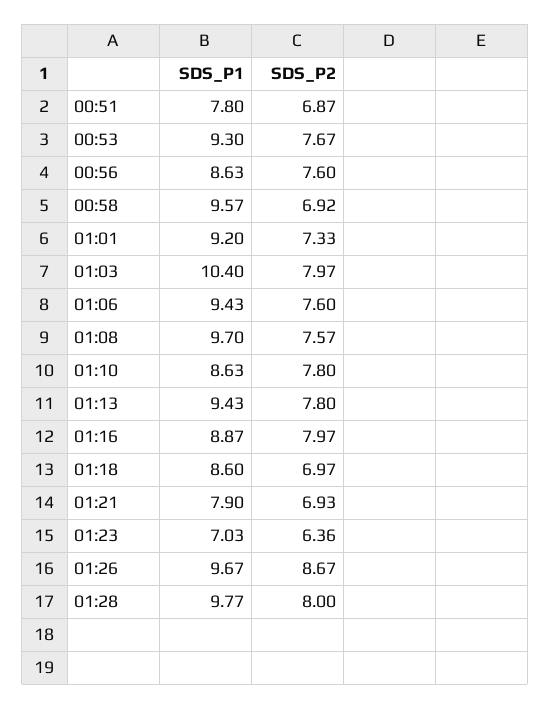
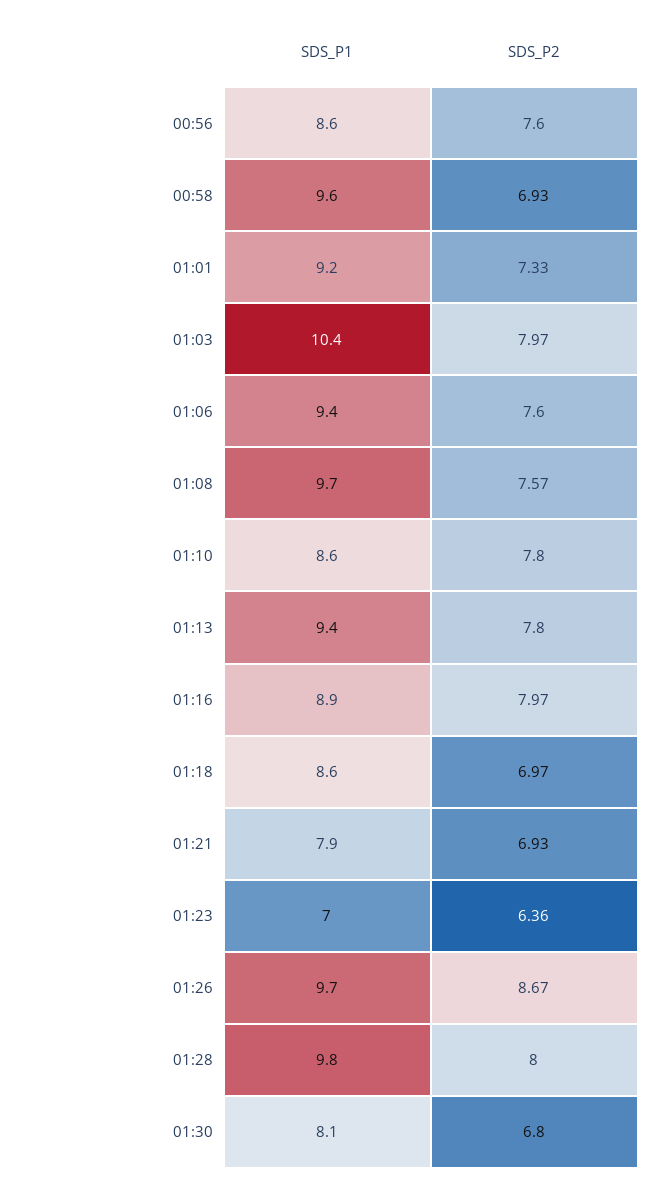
SDS_P1, 00:51: 7.8 -> none
SDS_P2, 00:51: 6.87 -> none
SDS_P1, 00:53: 9.3 -> none
SDS_P2, 00:53: 7.67 -> none
SDS_P2, 00:58: 6.92 -> 6.93
SDS_P1, 01:30: none -> 8.1
SDS_P2, 01:30: none -> 6.8

